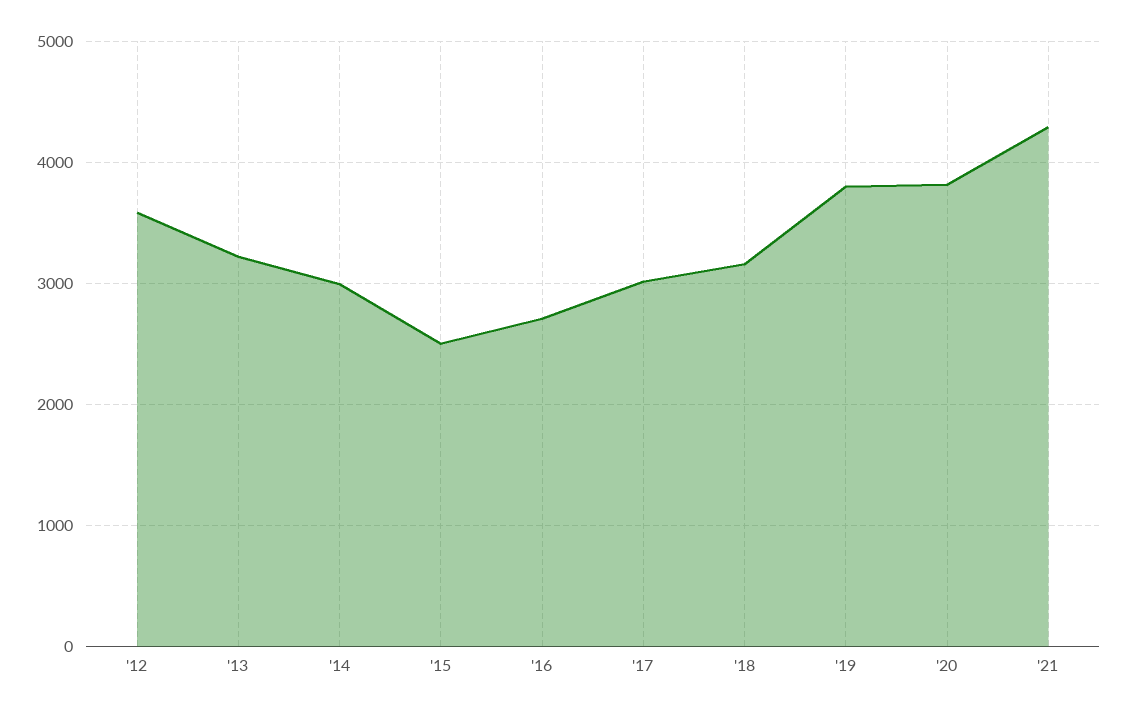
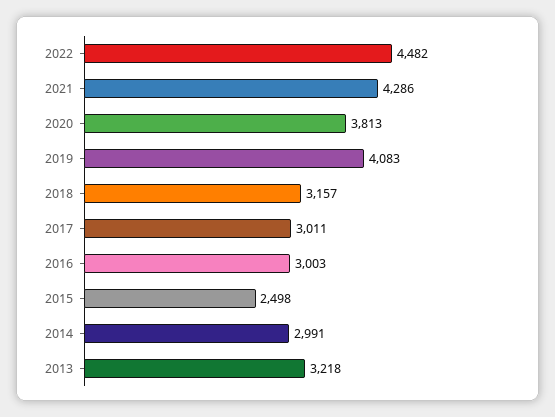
'12: 3600 -> none
'16: 2700 -> 3003
'19: 3800 -> 4083
2022: none -> 4482

